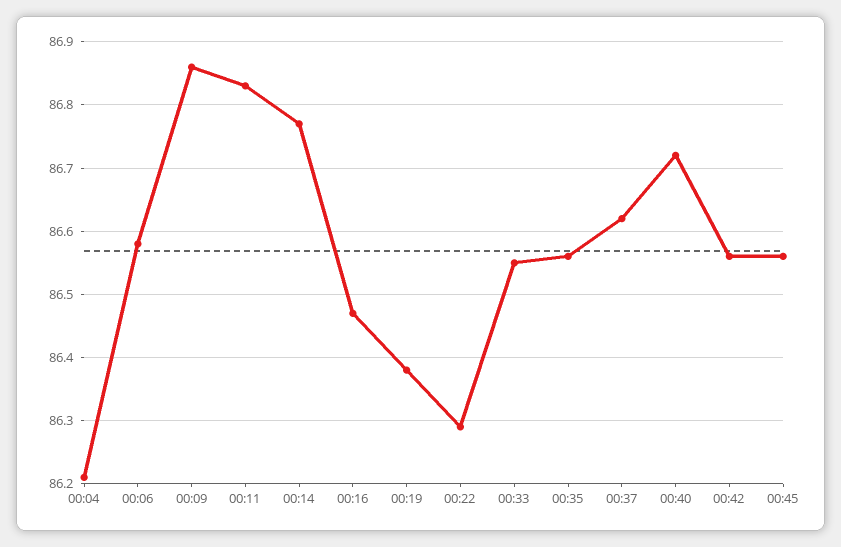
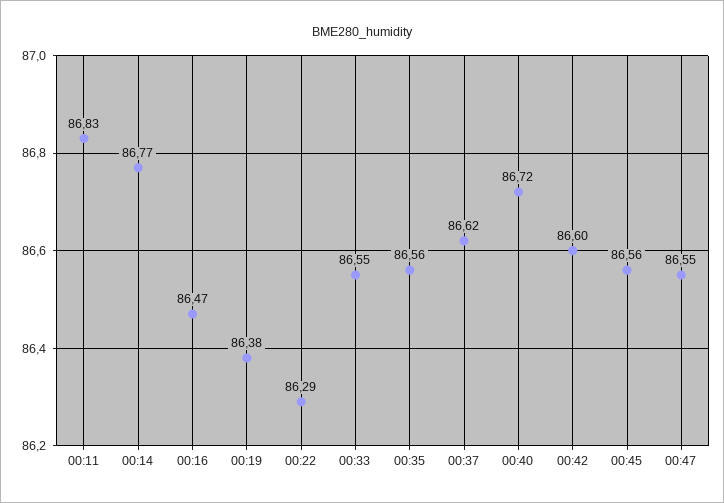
00:04: 86.21 -> none
00:06: 86.58 -> none
00:09: 86.86 -> none
00:42: 86.56 -> 86.6
00:47: none -> 86.55

